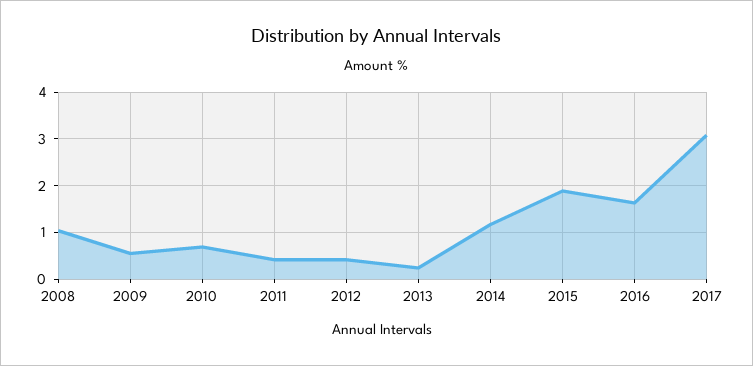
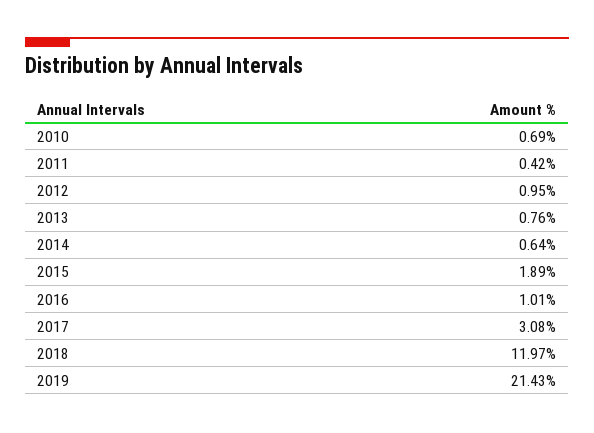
2008: 1 -> none
2009: 0.6 -> none
2012: 0.4 -> 0.95
2013: 0.2 -> 0.76
2014: 1.2 -> 0.64
2016: 1.6 -> 1.01
2018: none -> 11.97
2019: none -> 21.43

